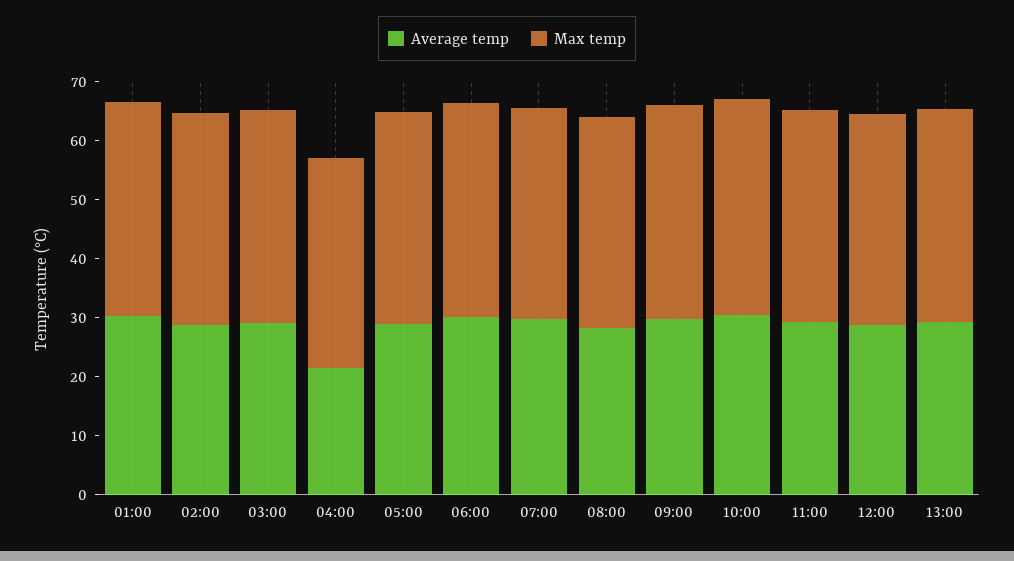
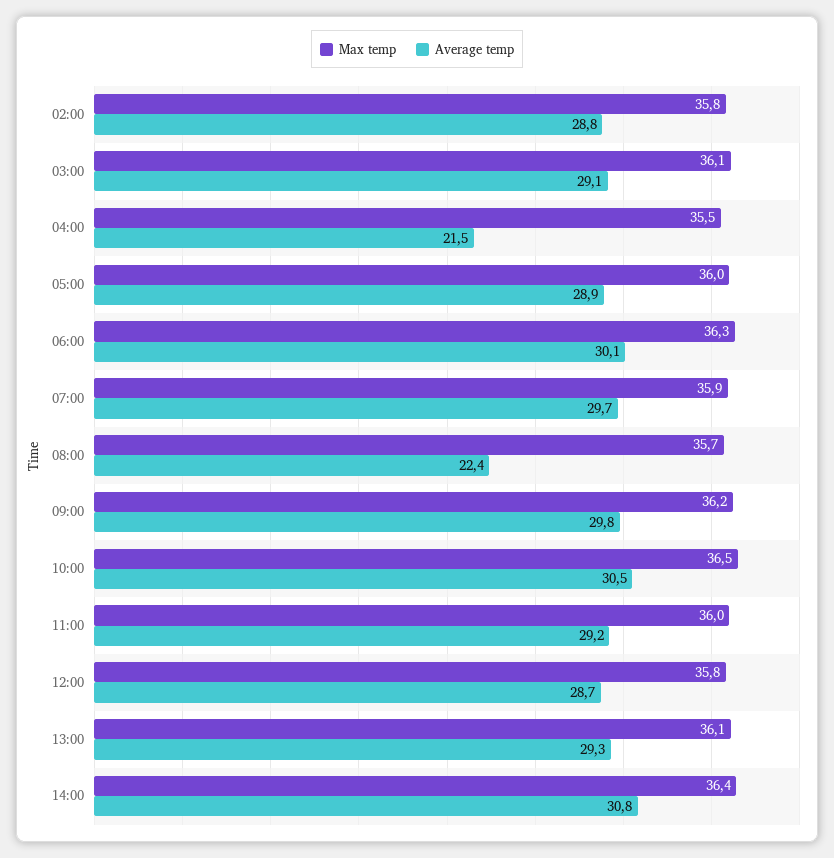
Average temp, 01:00: 30 -> none
Max temp, 01:00: 36 -> none
Average temp, 08:00: 28 -> 22.4
Max temp, 14:00: none -> 36.4
Average temp, 14:00: none -> 30.8

